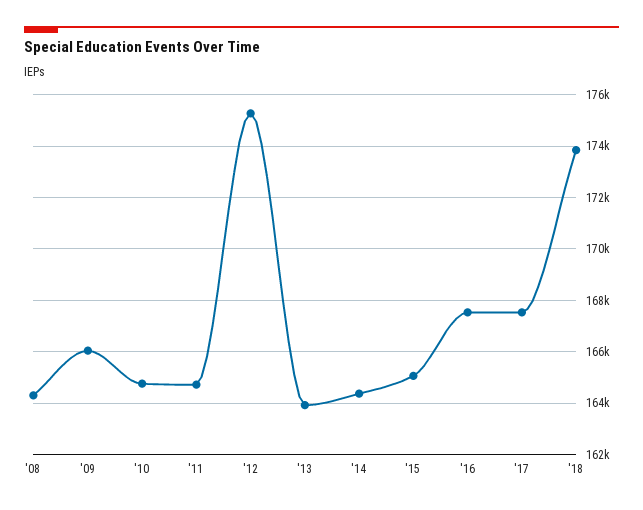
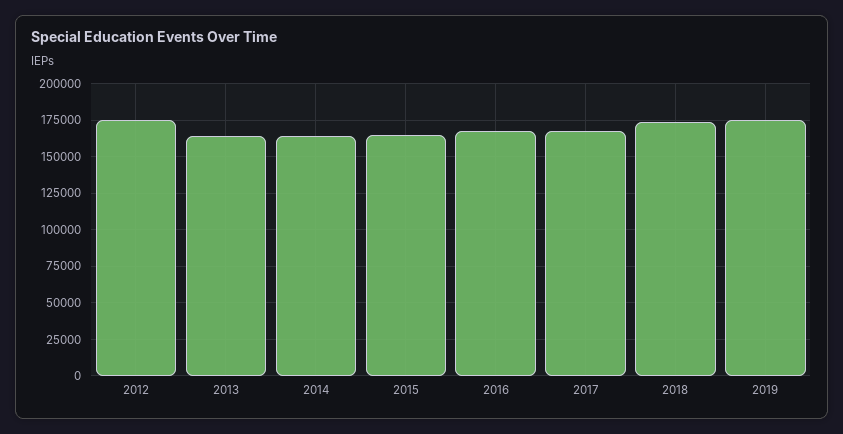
'08: 164250 -> none
'09: 166000 -> none
'10: 164750 -> none
'11: 164750 -> none
2019: none -> 175000

